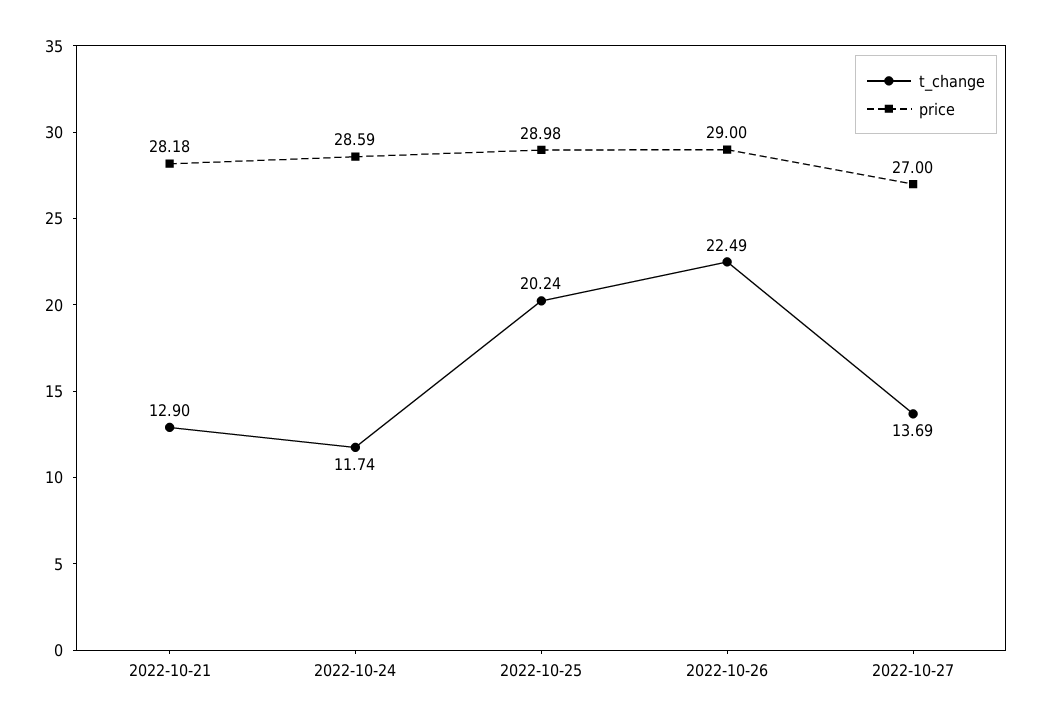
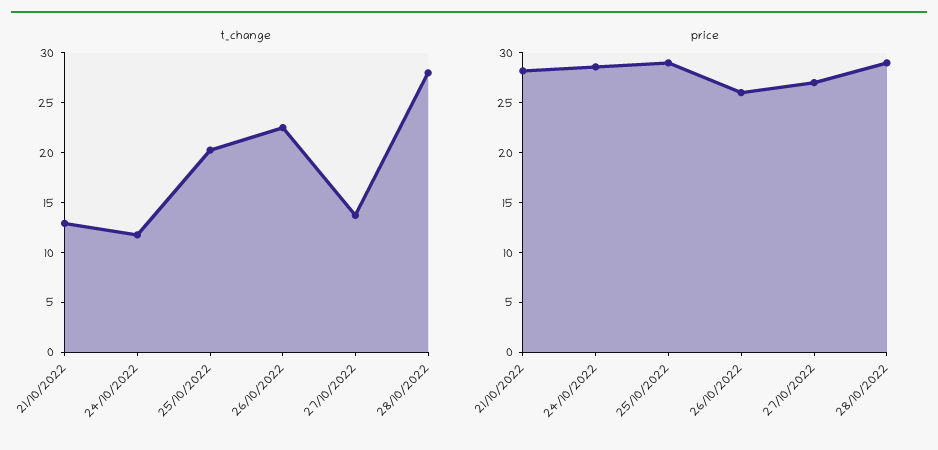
price, 2022-10-26: 29 -> 26
t_change, 28/10/2022: none -> 28
price, 28/10/2022: none -> 29

